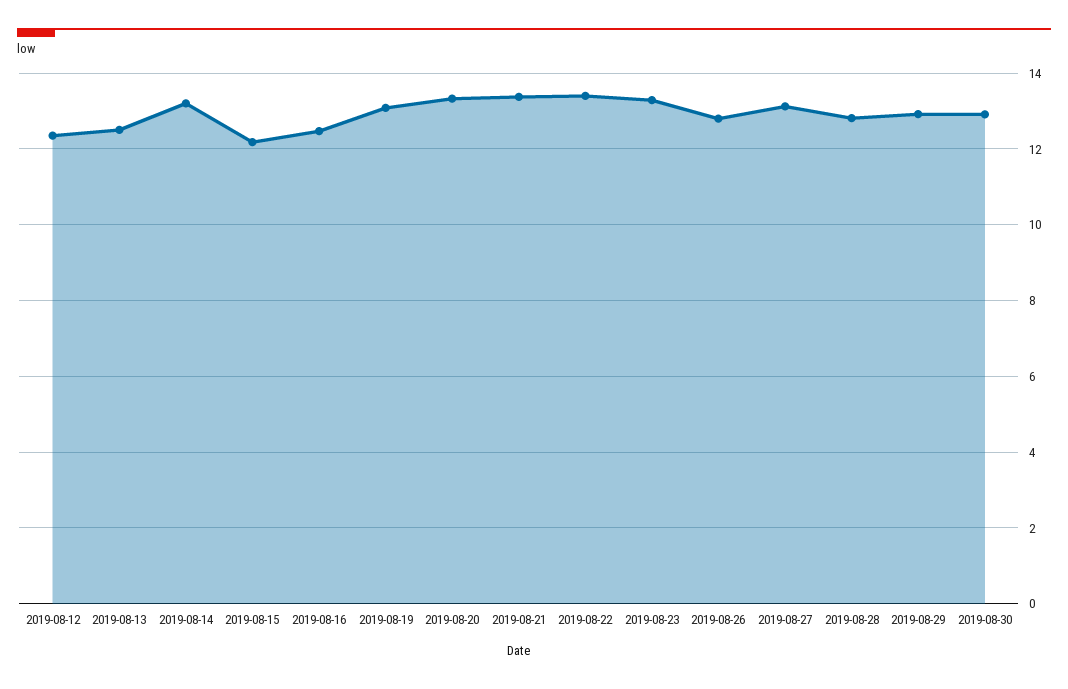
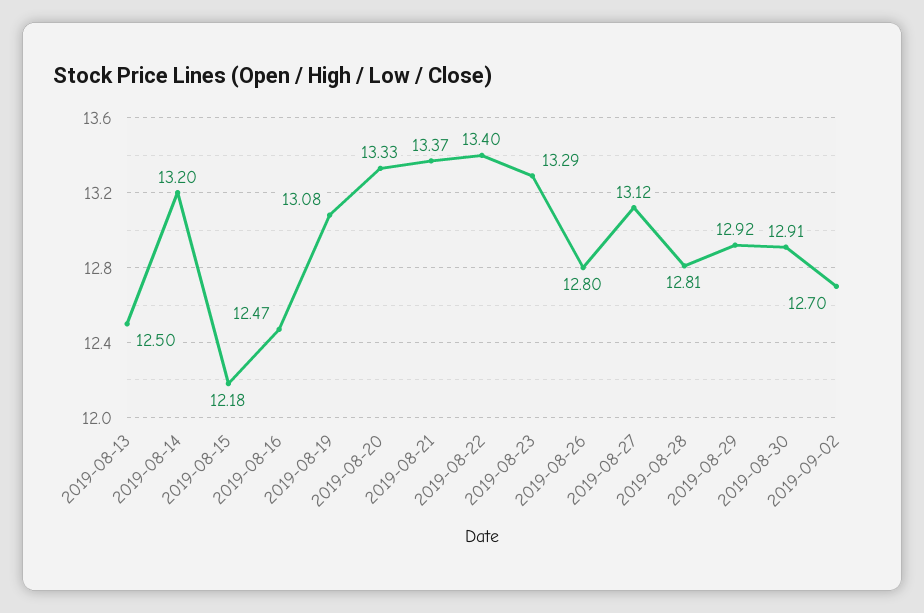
2019-08-12: 12.4 -> none
2019-09-02: none -> 12.7

